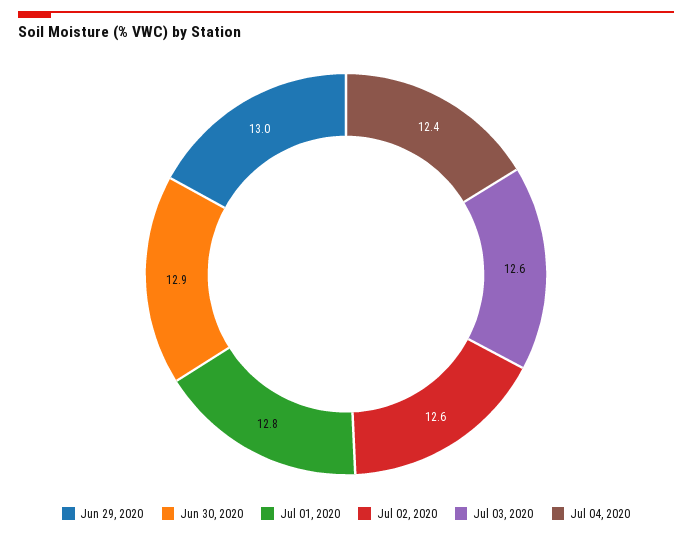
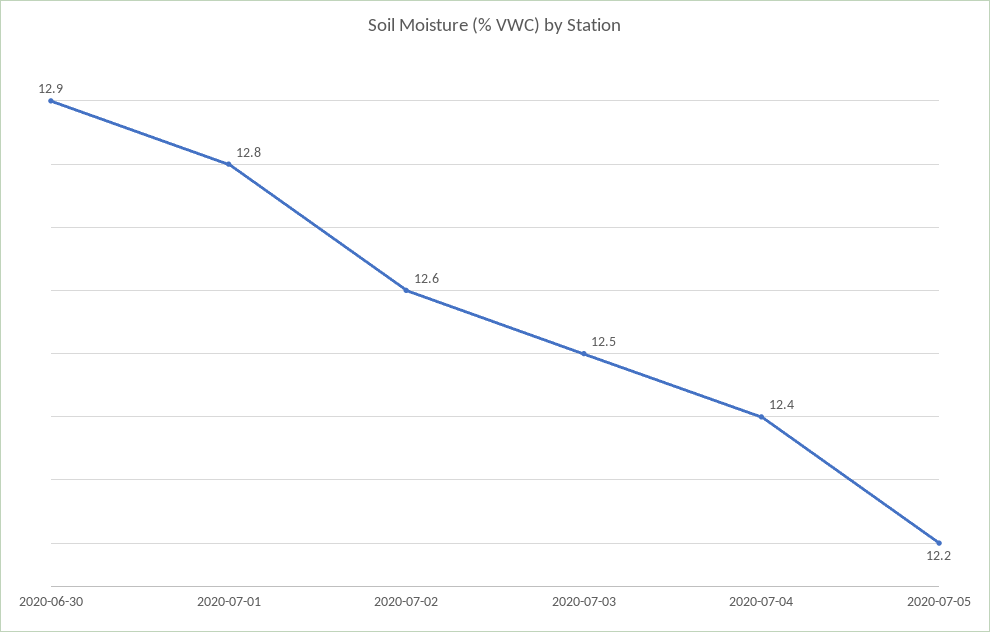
Jun 29, 2020: 13 -> none
Jul 03, 2020: 12.6 -> 12.5
2020-07-05: none -> 12.2

